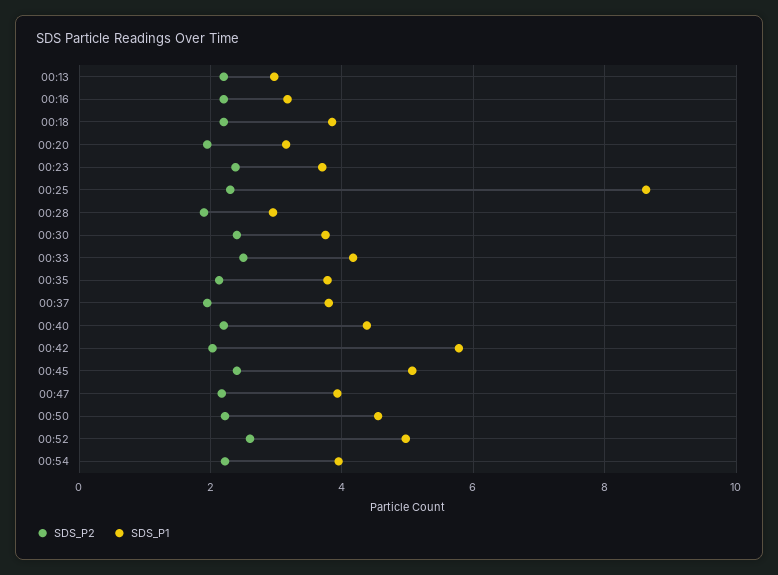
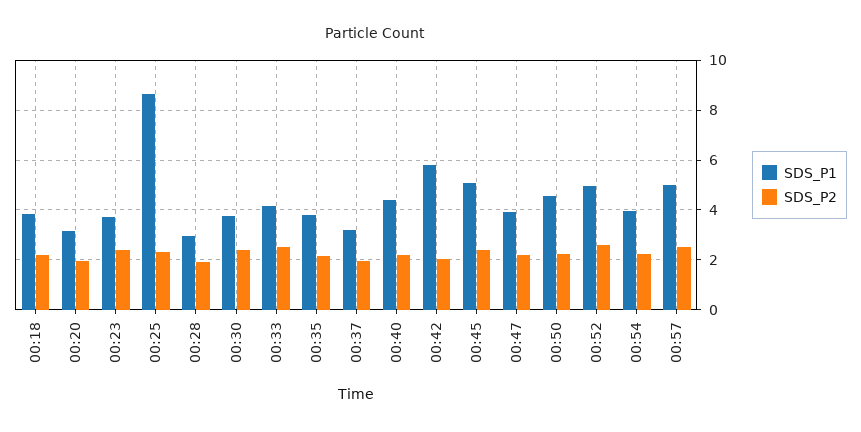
SDS_P2, 00:13: 2.2 -> none
SDS_P1, 00:13: 3 -> none
SDS_P2, 00:16: 2.2 -> none
SDS_P1, 00:16: 3.2 -> none
SDS_P1, 00:37: 3.8 -> 3.25
SDS_P1, 00:57: none -> 5
SDS_P2, 00:57: none -> 2.5

